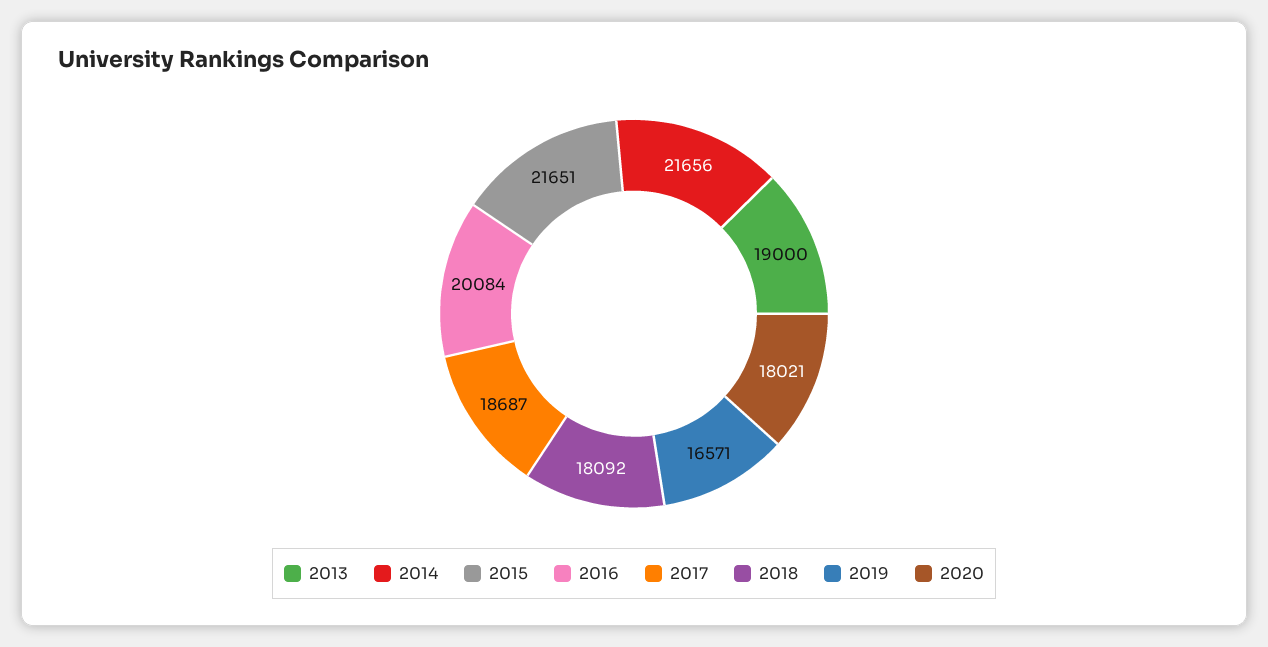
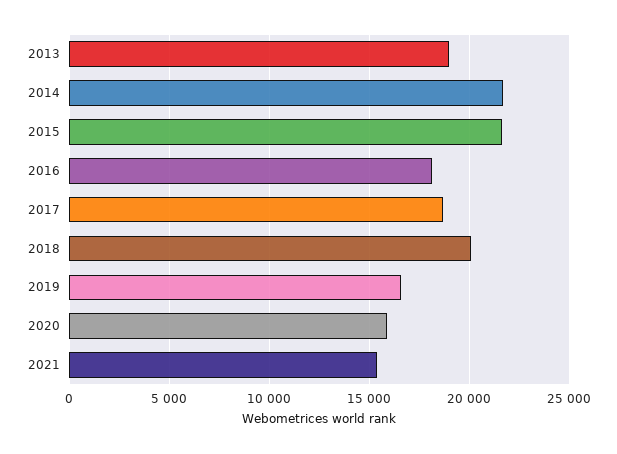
2016: 20084 -> 18000
2018: 18092 -> 20000
2020: 18021 -> 16000
2021: none -> 15500

